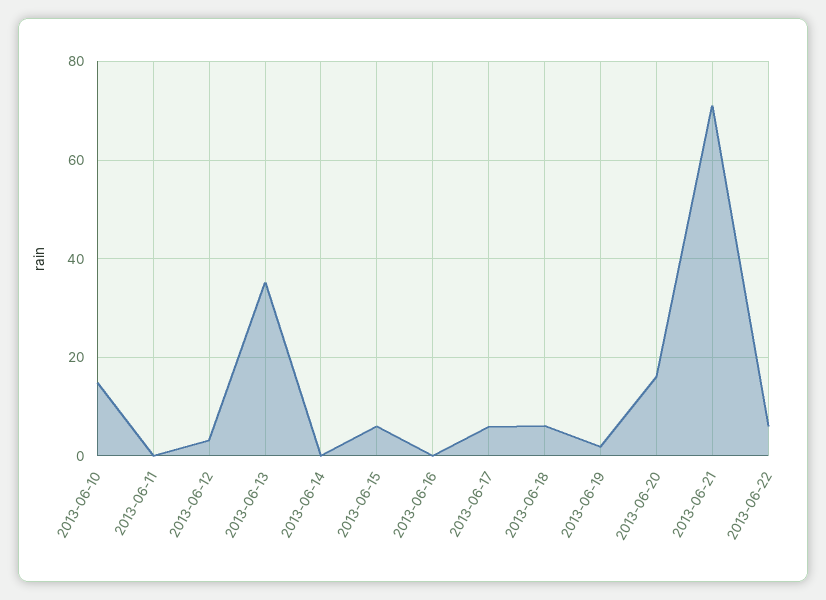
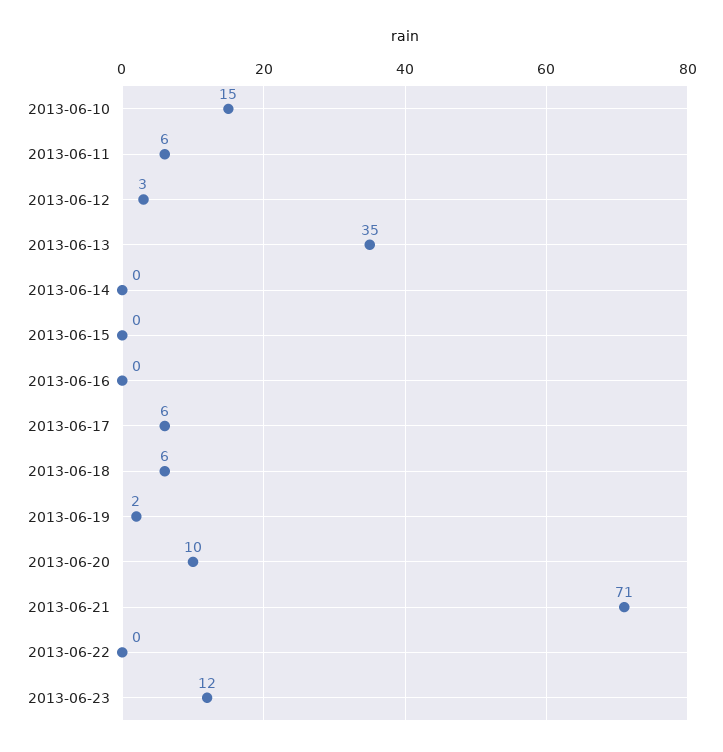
2013-06-11: 0 -> 6
2013-06-15: 6 -> 0
2013-06-20: 16 -> 10
2013-06-22: 6 -> 0
2013-06-23: none -> 12

